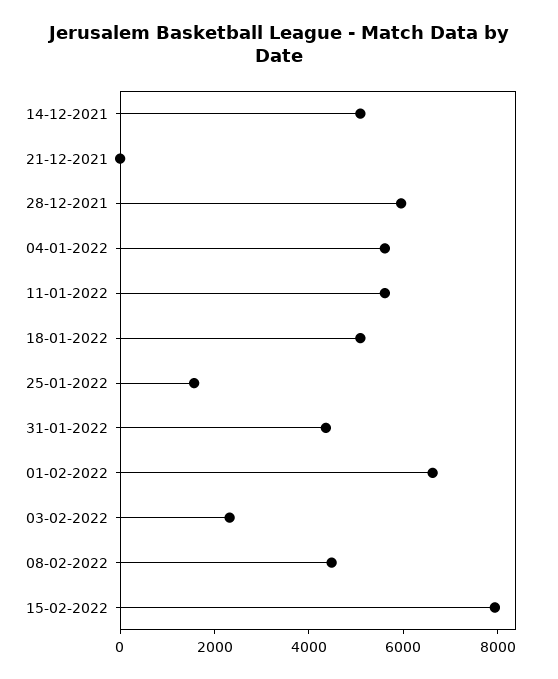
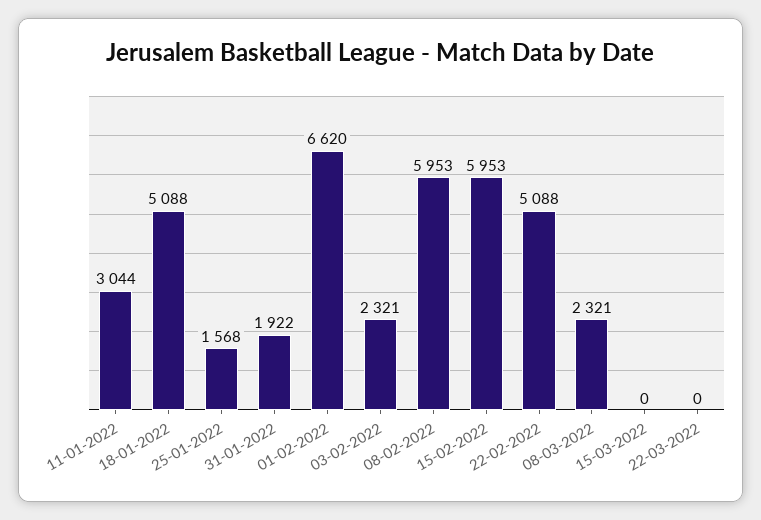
14-12-2021: 5000 -> none
21-12-2021: 0 -> none
28-12-2021: 6000 -> none
04-01-2022: 5500 -> none
11-01-2022: 5500 -> 3044
31-01-2022: 4500 -> 1922
08-02-2022: 4500 -> 5953
15-02-2022: 8000 -> 5953
22-02-2022: none -> 5088
08-03-2022: none -> 2321
15-03-2022: none -> 0
22-03-2022: none -> 0

